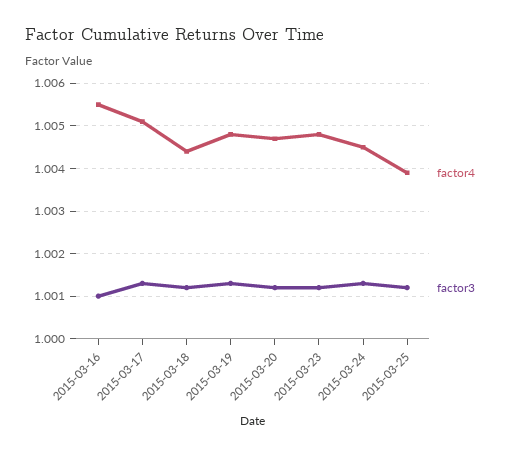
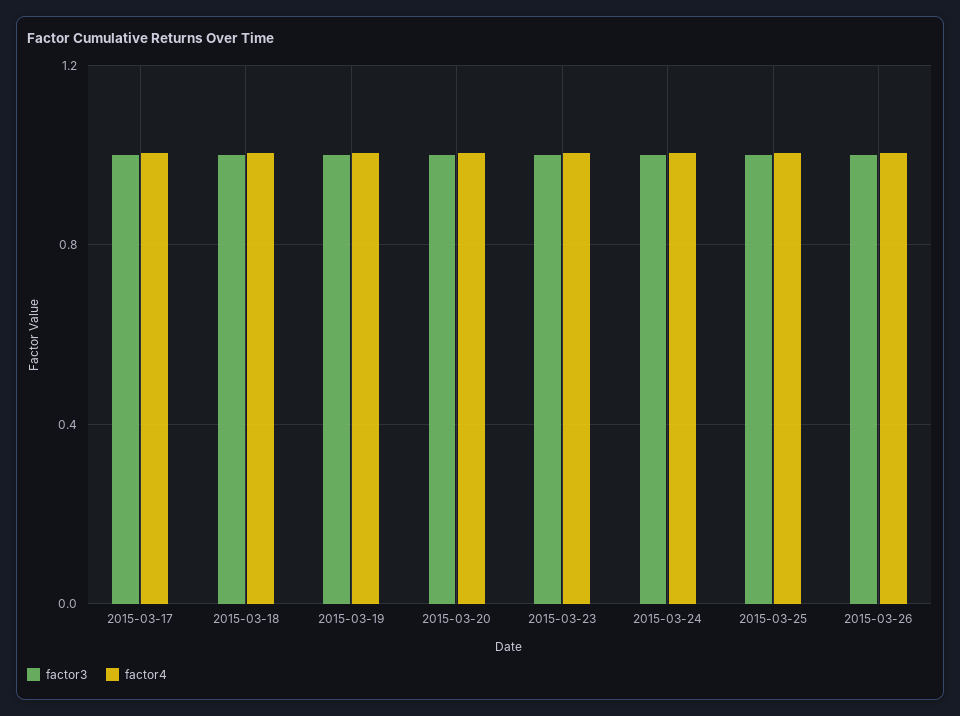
factor4, 2015-03-16: 1.0055 -> none
factor3, 2015-03-16: 1.001 -> none
factor3, 2015-03-26: none -> 1
factor4, 2015-03-26: none -> 1

